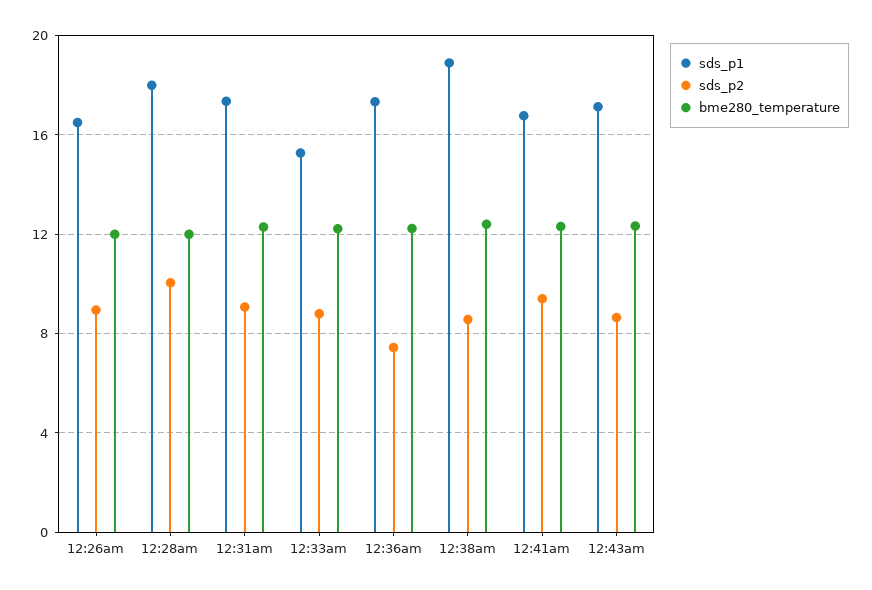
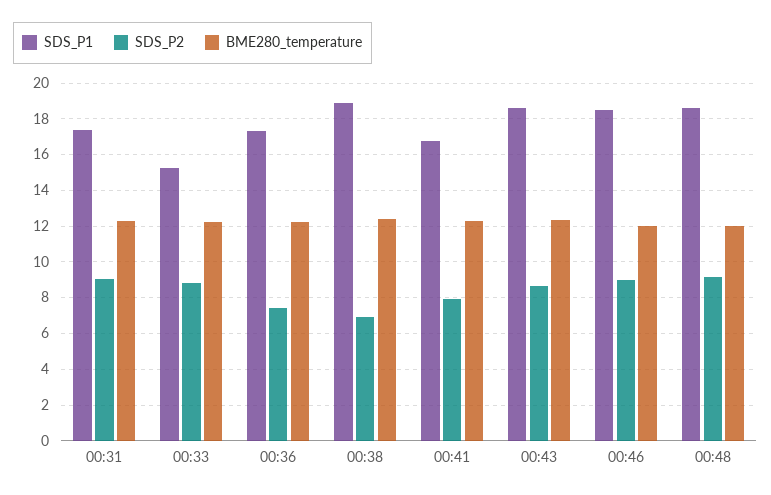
sds_p1, 12:26am: 16.5 -> none
sds_p2, 12:26am: 9 -> none
bme280_temperature, 12:26am: 12 -> none
sds_p1, 12:28am: 18 -> none
sds_p2, 12:28am: 10 -> none
bme280_temperature, 12:28am: 12 -> none
sds_p2, 12:38am: 8.5 -> 7
sds_p2, 12:41am: 9.5 -> 8
sds_p1, 12:43am: 17 -> 18.5
sds_p1, 00:46: none -> 18.5
sds_p2, 00:46: none -> 9
bme280_temperature, 00:46: none -> 12
sds_p1, 00:48: none -> 18.5
sds_p2, 00:48: none -> 9
bme280_temperature, 00:48: none -> 12

